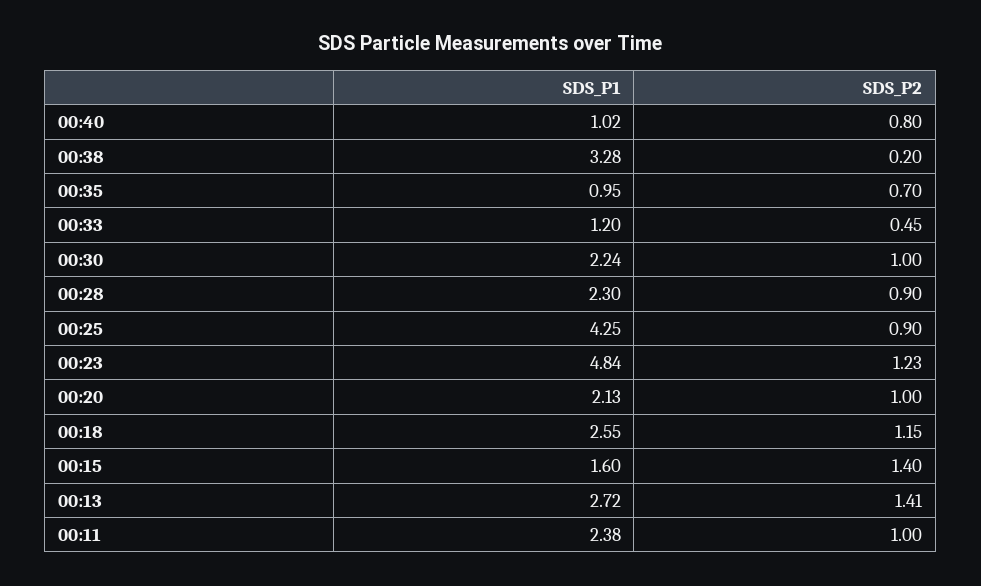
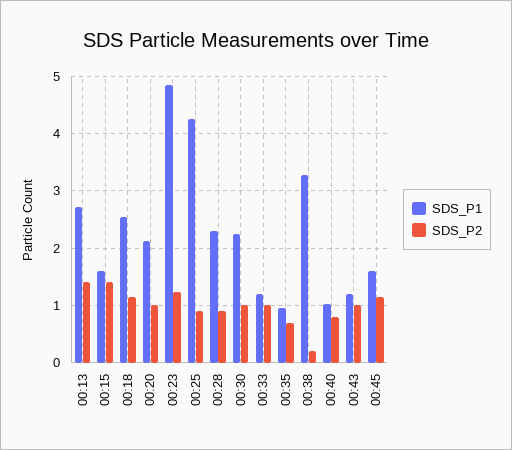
SDS_P2, 00:33: 0.45 -> 1
SDS_P1, 00:11: 2.38 -> none
SDS_P2, 00:11: 1 -> none
SDS_P1, 00:43: none -> 1.2
SDS_P2, 00:43: none -> 1
SDS_P1, 00:45: none -> 1.6
SDS_P2, 00:45: none -> 1.2

